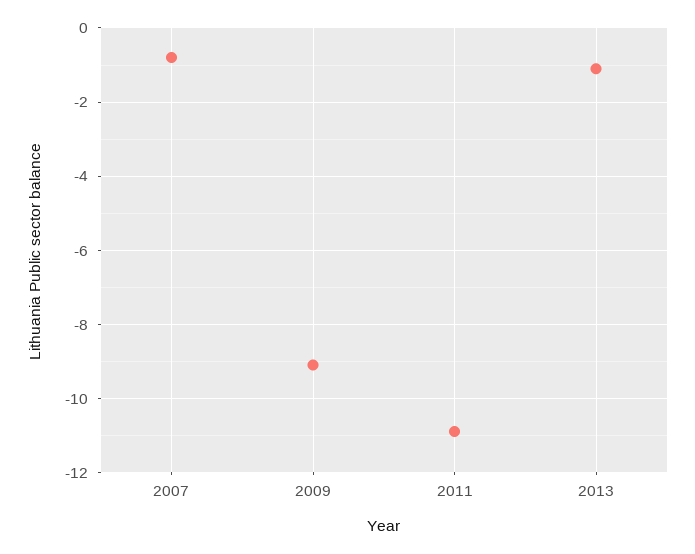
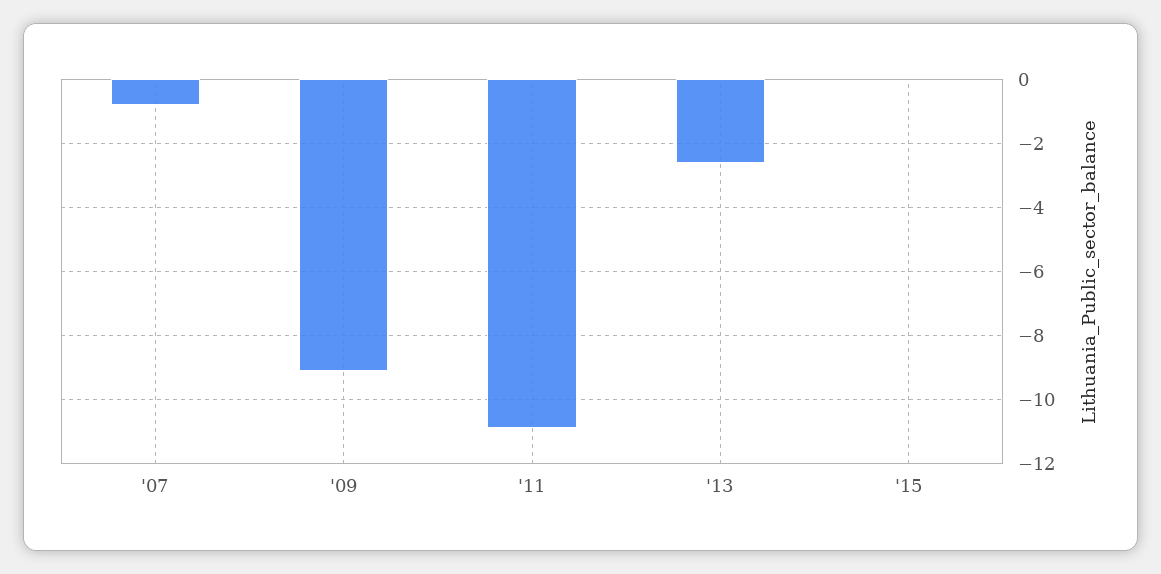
2013: -1 -> -2.5
'15: none -> 0

